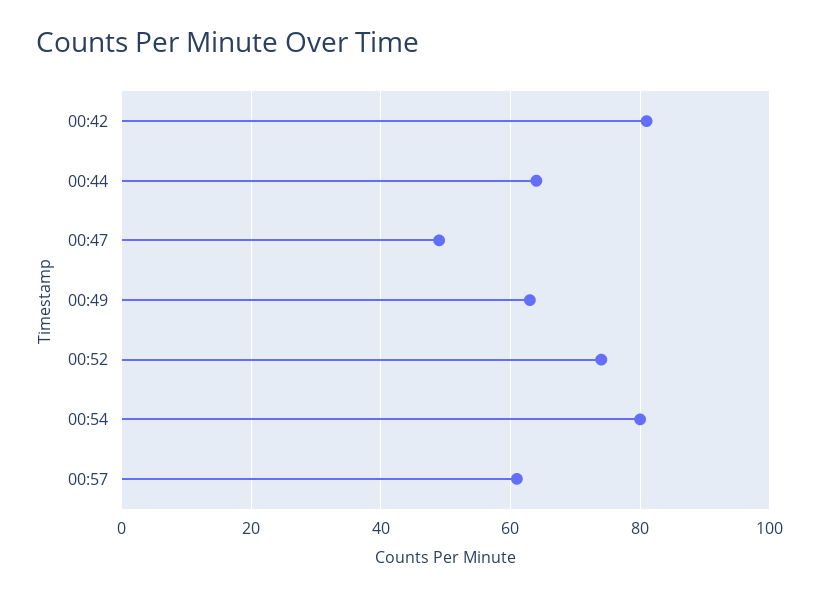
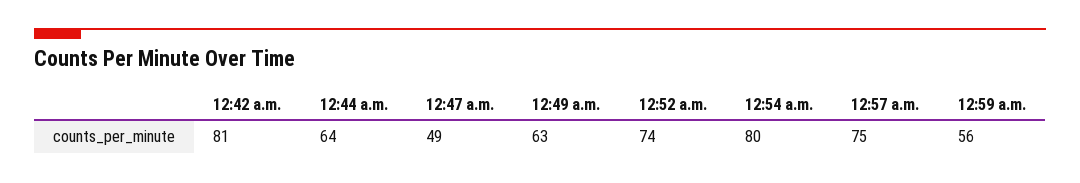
00:57: 60 -> 75
12:59 a.m.: none -> 56

